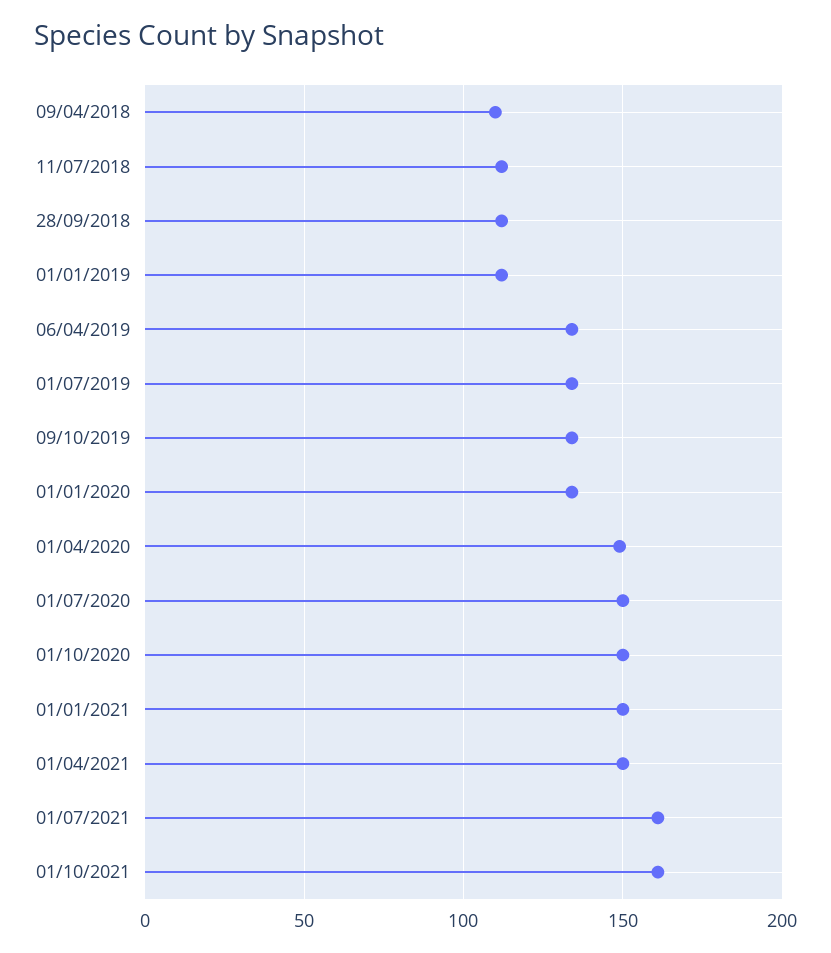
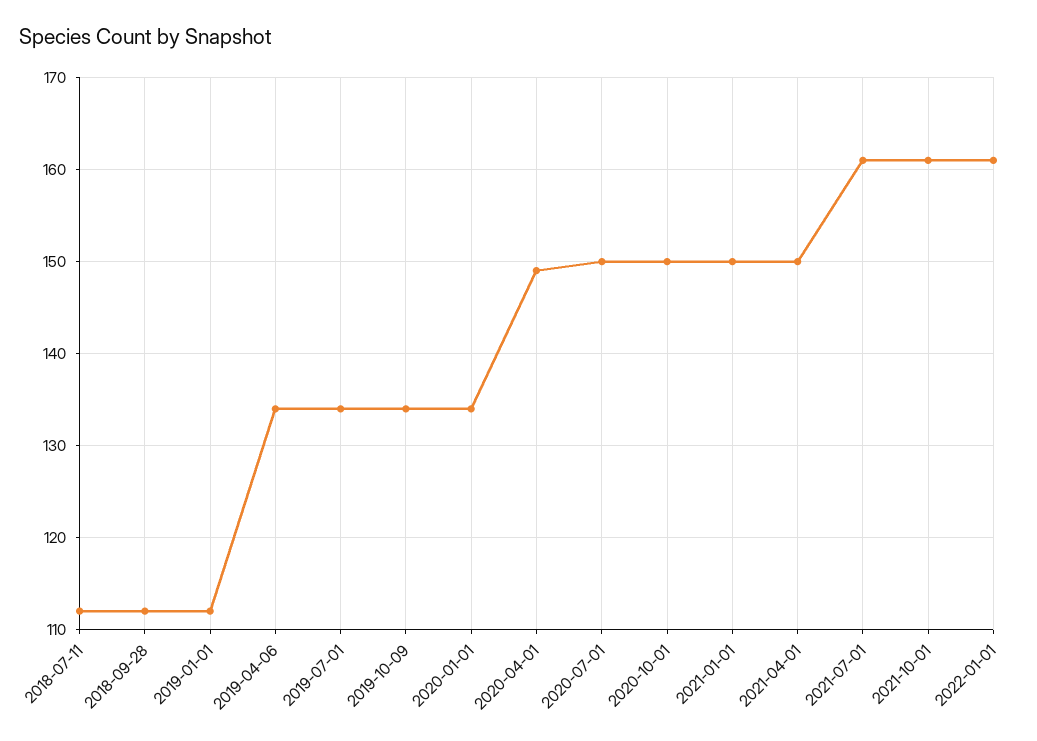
09/04/2018: 110 -> none
2022-01-01: none -> 161

